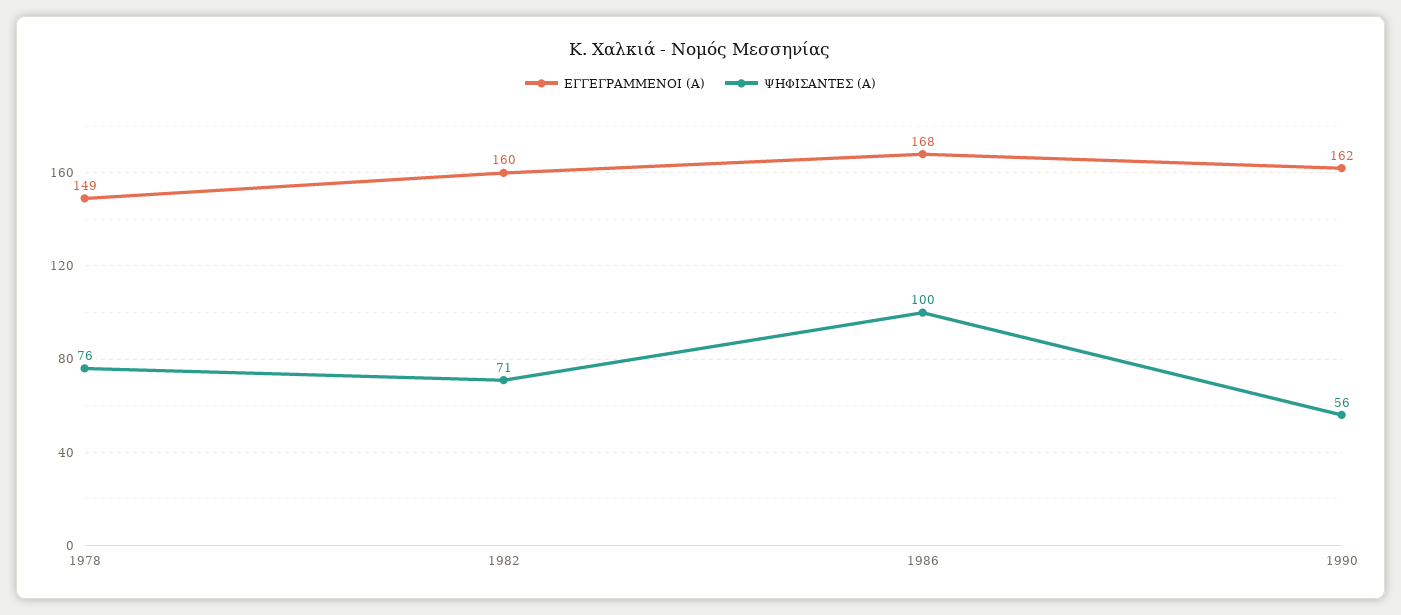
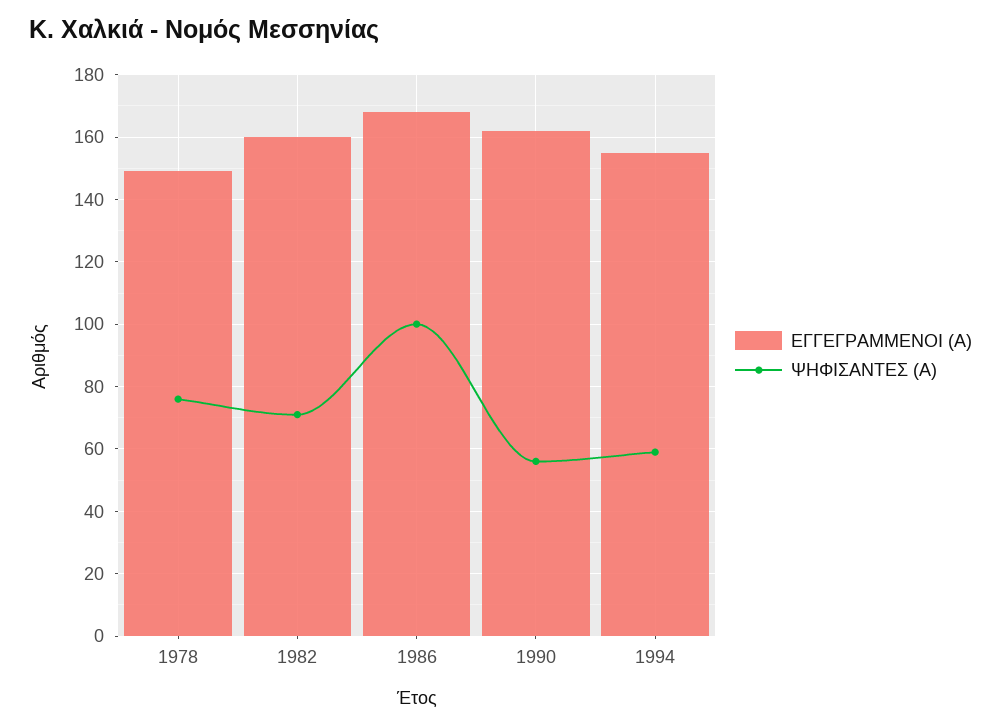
ΕΓΓΕΓΡΑΜΜΕΝΟΙ (Α), 1994: none -> 155
ΨΗΦΙΣΑΝΤΕΣ (Α), 1994: none -> 60

